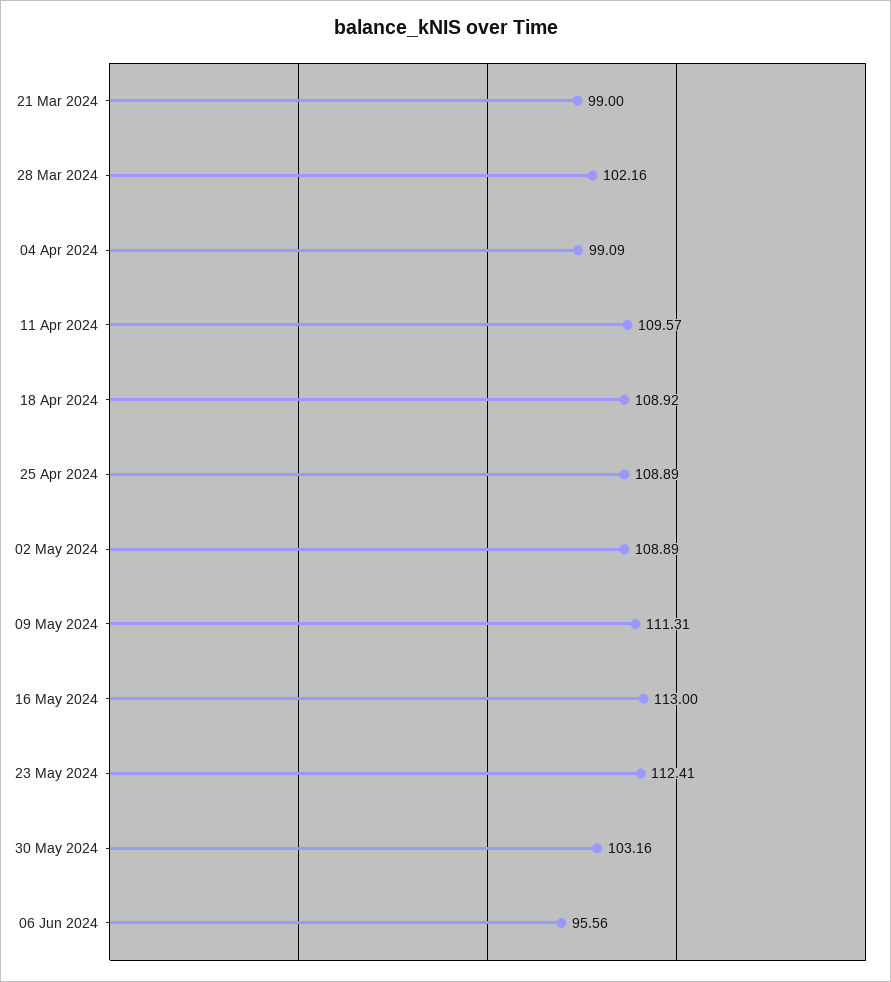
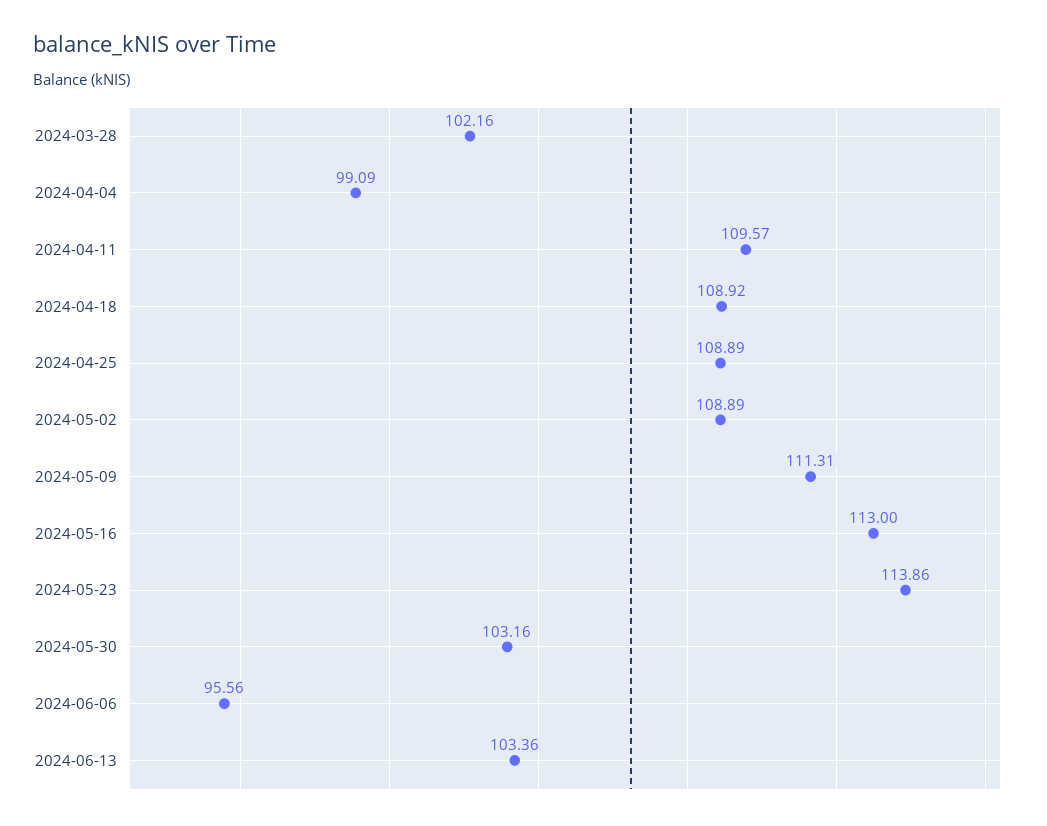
21 Mar 2024: 99 -> none
23 May 2024: 112.41 -> 113.86
2024-06-13: none -> 103.36

